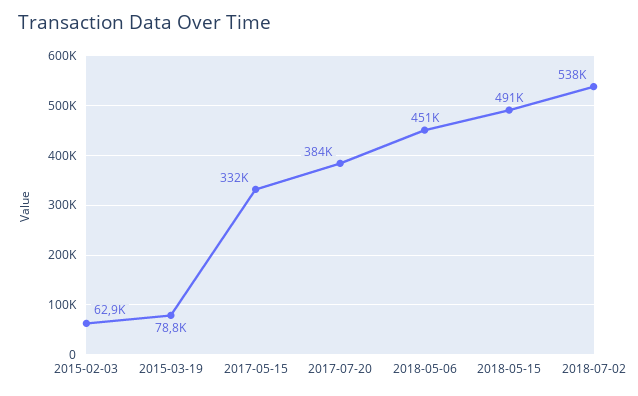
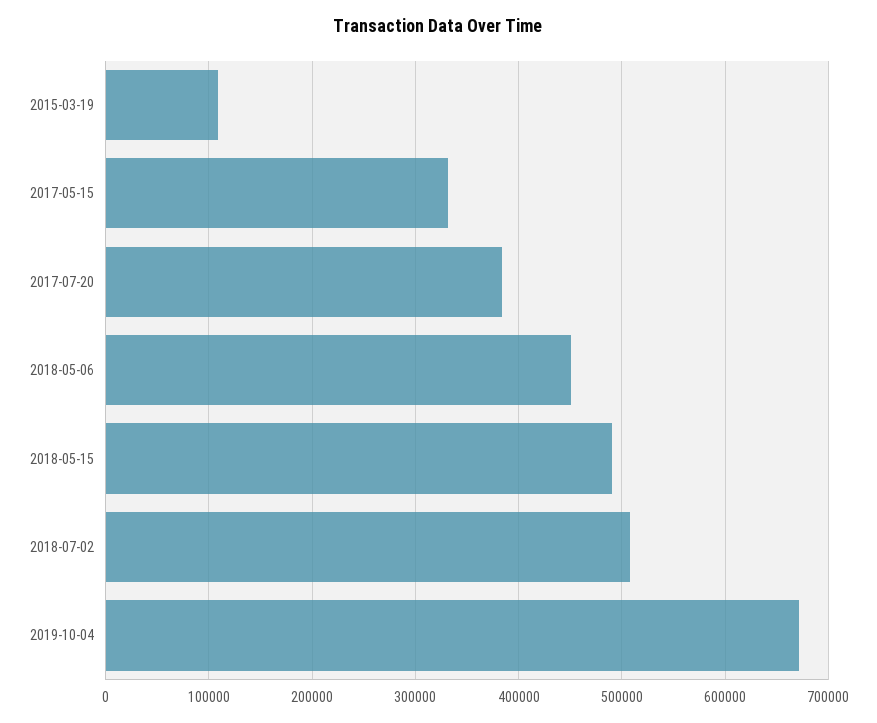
2015-02-03: 62900 -> none
2015-03-19: 78800 -> 110000
2018-07-02: 538000 -> 510000
2019-10-04: none -> 670000

